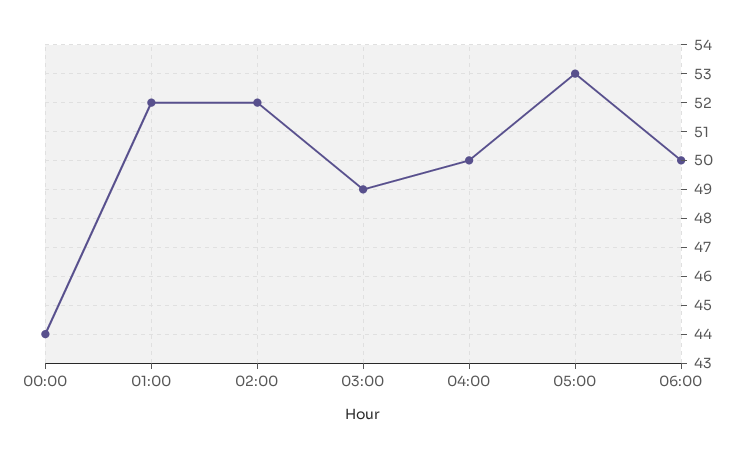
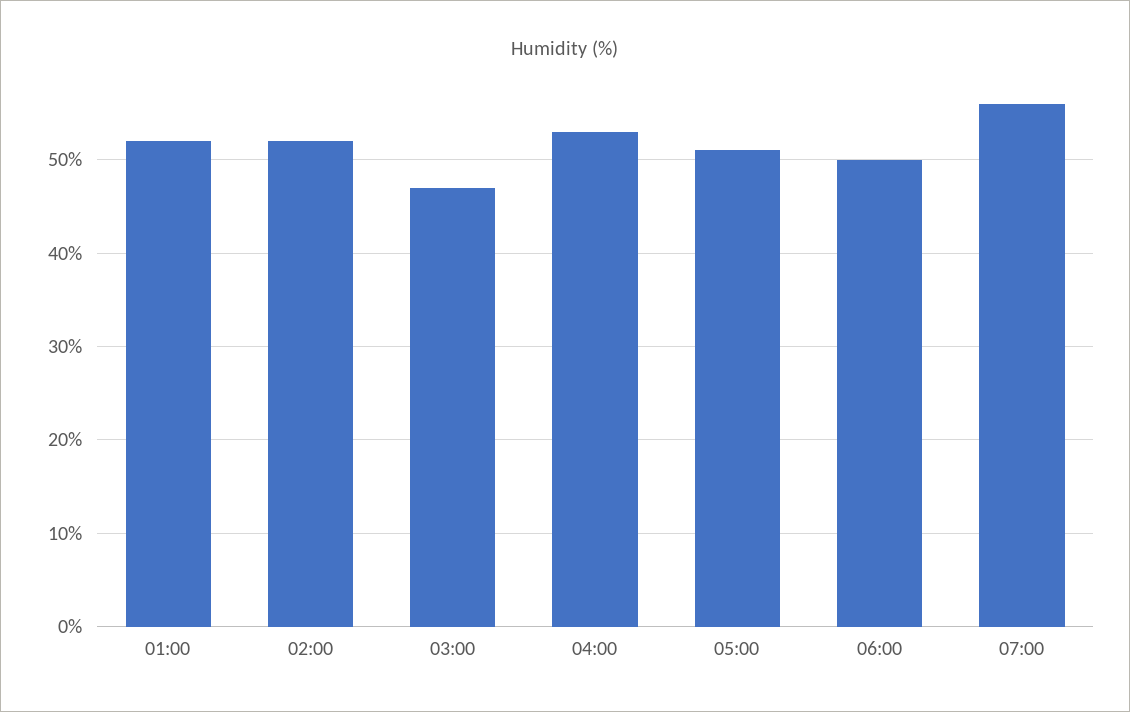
00:00: 44 -> none
03:00: 49 -> 47
04:00: 50 -> 53
05:00: 53 -> 51
07:00: none -> 56

